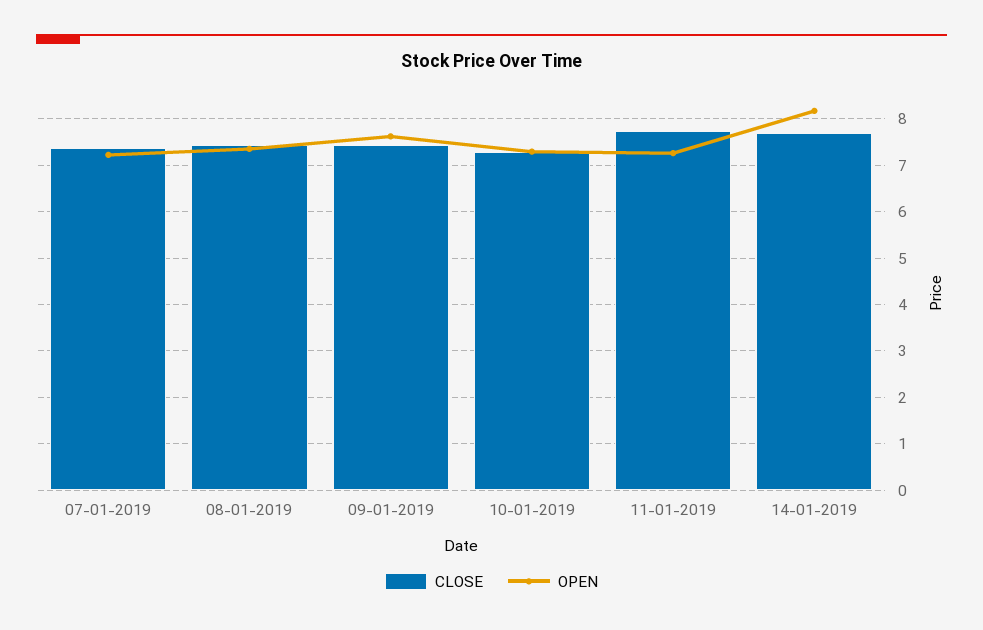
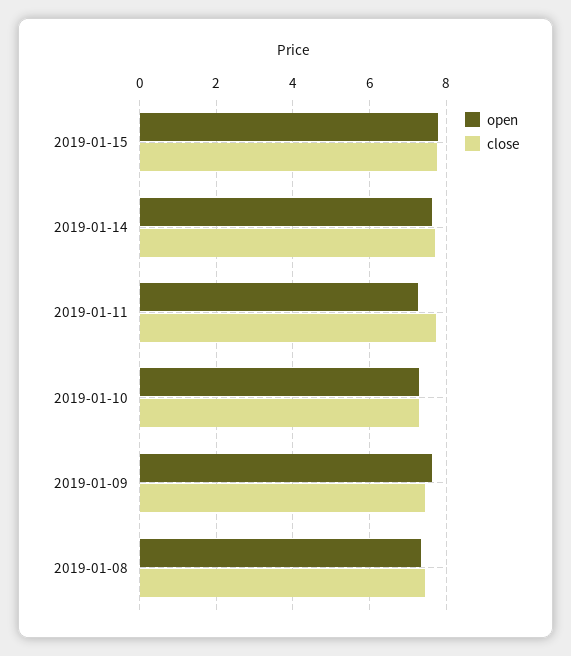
CLOSE, 07-01-2019: 7.4 -> none
OPEN, 07-01-2019: 7.2 -> none
OPEN, 14-01-2019: 8.2 -> 7.6
OPEN, 2019-01-15: none -> 7.8
CLOSE, 2019-01-15: none -> 7.8

